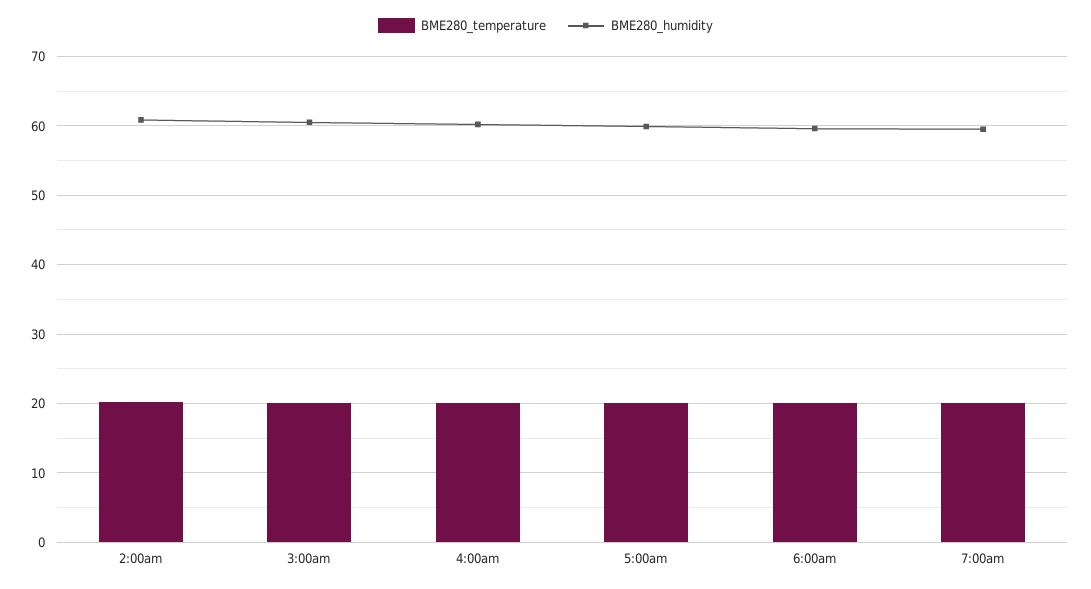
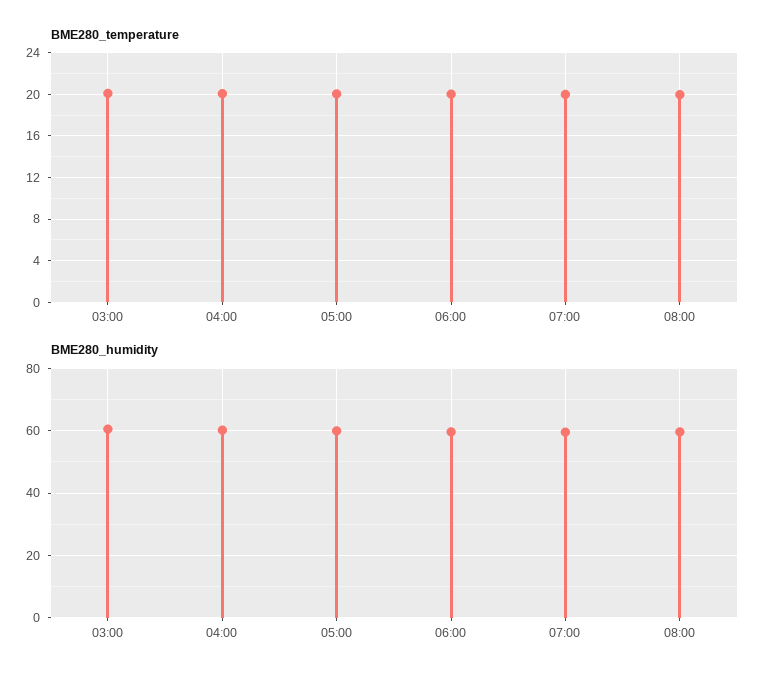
BME280_temperature, 2:00am: 20 -> none
BME280_humidity, 2:00am: 61 -> none
BME280_temperature, 08:00: none -> 20
BME280_humidity, 08:00: none -> 60

